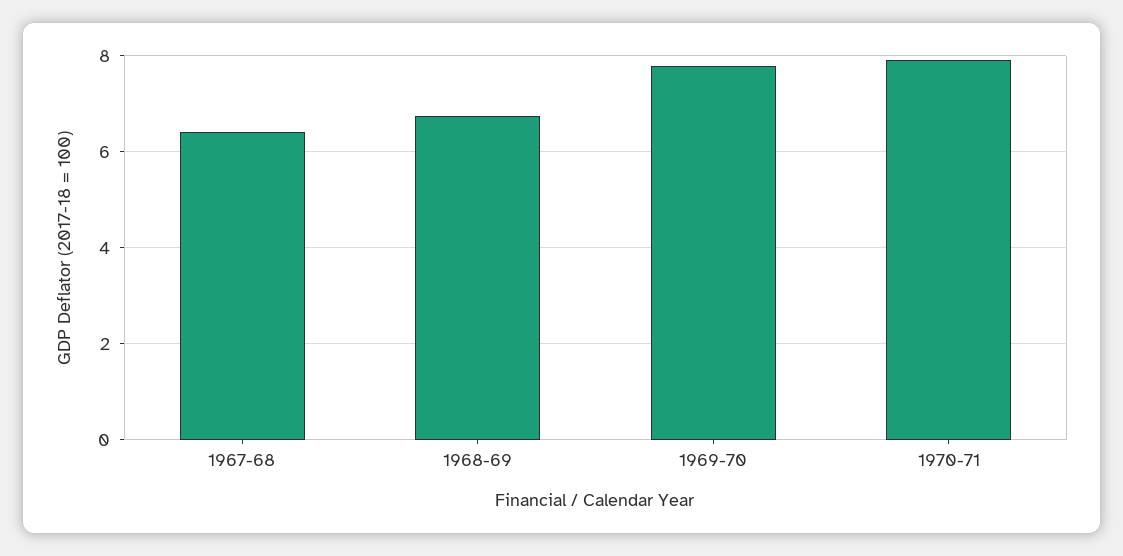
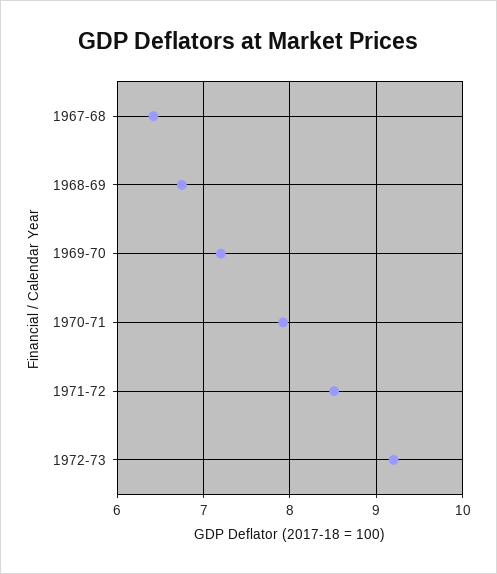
1969-70: 7.8 -> 7.2
1971-72: none -> 8.5
1972-73: none -> 9.2

